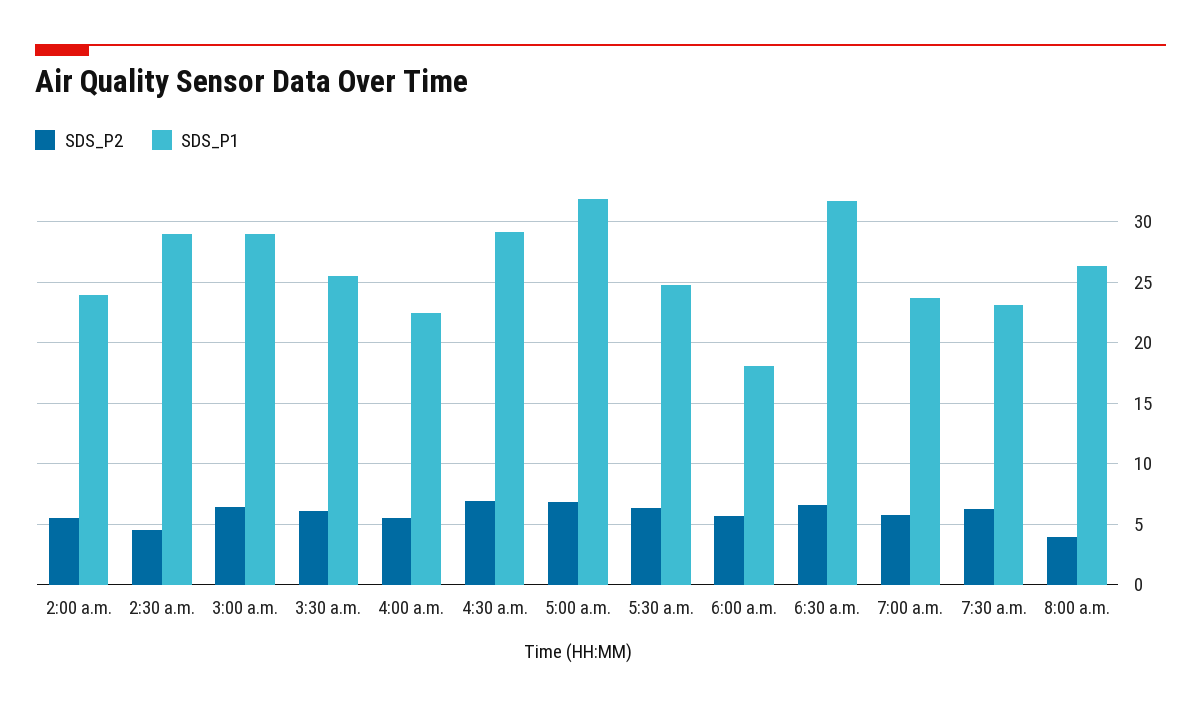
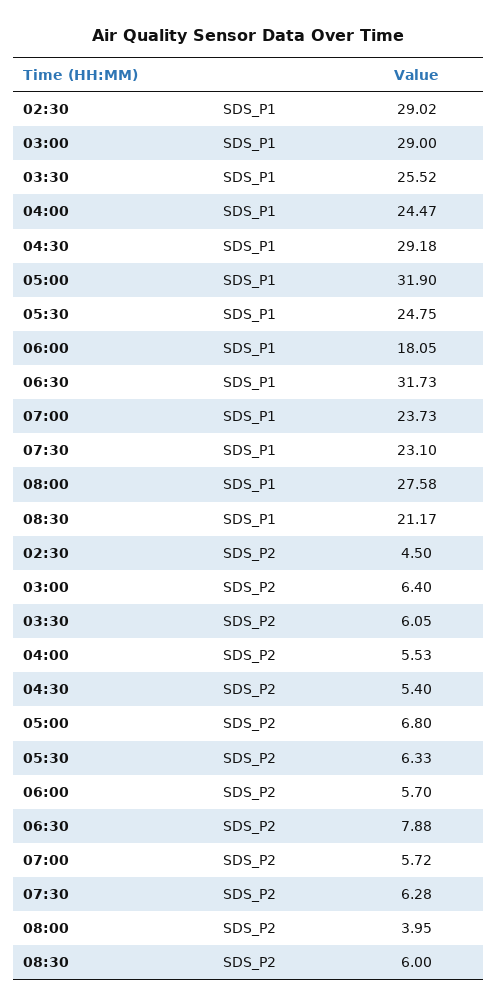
SDS_P2, 2:00 a.m.: 5.5 -> none
SDS_P1, 2:00 a.m.: 24 -> none
SDS_P1, 4:00 a.m.: 22.5 -> 24.47
SDS_P2, 4:30 a.m.: 7 -> 5.4
SDS_P2, 6:30 a.m.: 6.5 -> 7.88
SDS_P1, 8:00 a.m.: 26.5 -> 27.58
SDS_P1, 08:30: none -> 21.17
SDS_P2, 08:30: none -> 6

